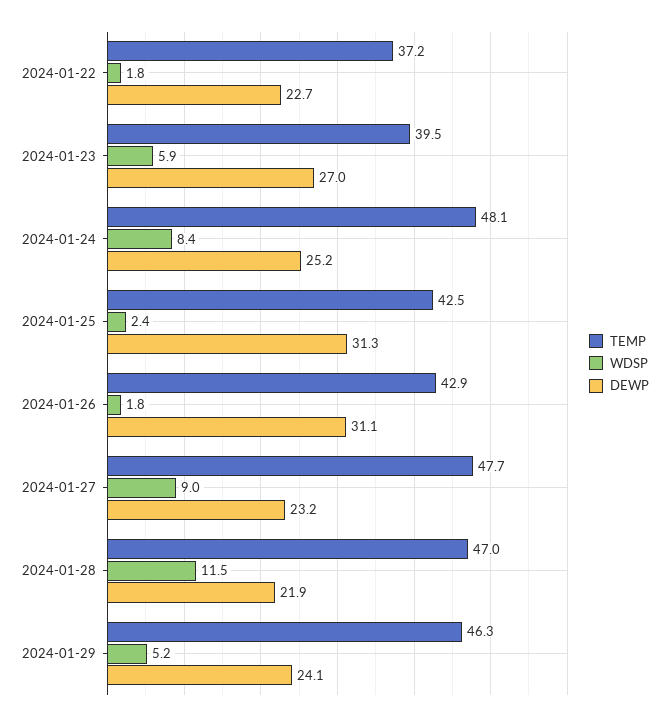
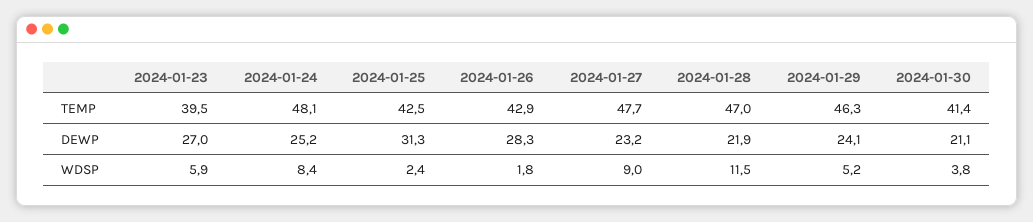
TEMP, 2024-01-22: 37.2 -> none
WDSP, 2024-01-22: 1.8 -> none
DEWP, 2024-01-22: 22.7 -> none
DEWP, 2024-01-26: 31.1 -> 28.3
TEMP, 2024-01-30: none -> 41.4
DEWP, 2024-01-30: none -> 21.1
WDSP, 2024-01-30: none -> 3.8

